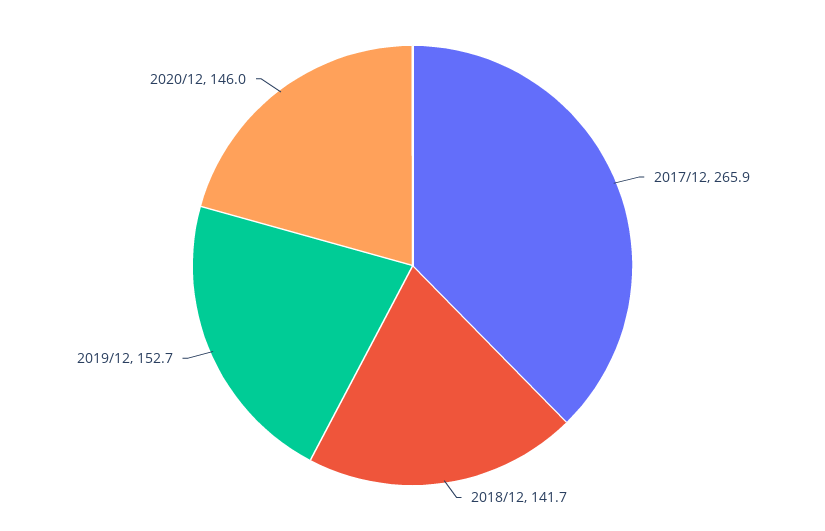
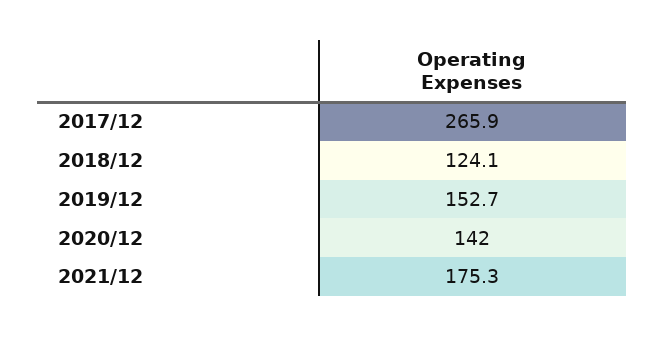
2018/12: 141.7 -> 124.1
2020/12: 146 -> 142
2021/12: none -> 175.3

